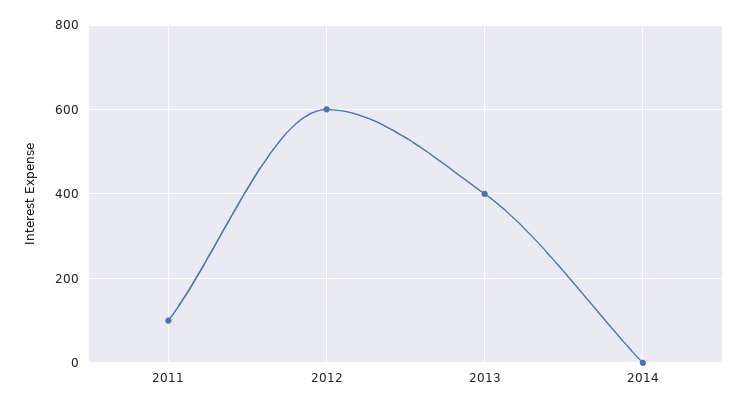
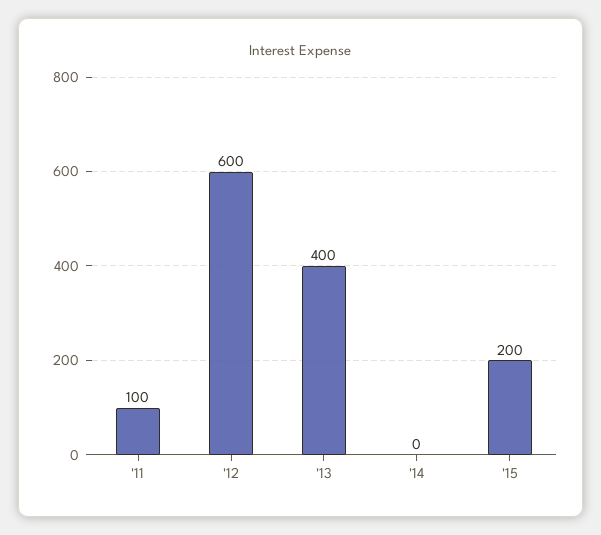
'15: none -> 200

